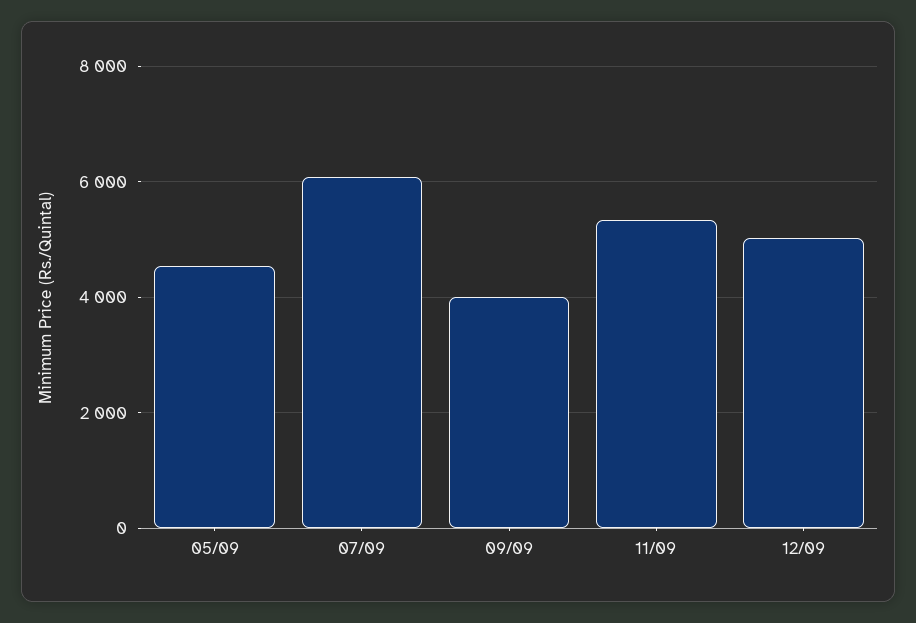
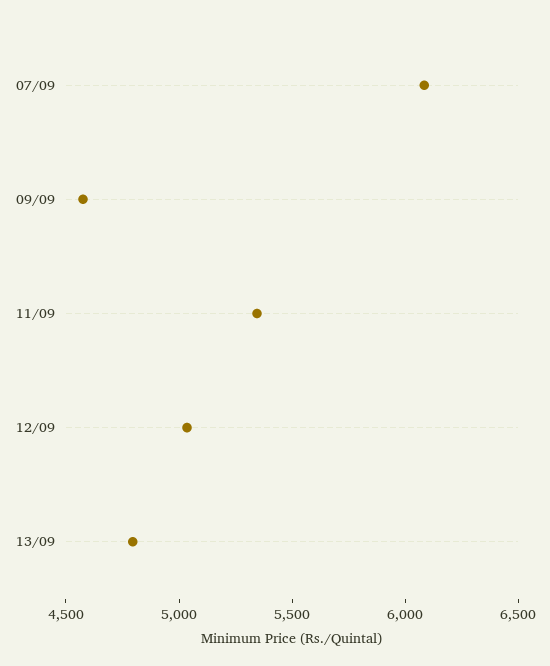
05/09: 4600 -> none
09/09: 4000 -> 4600
13/09: none -> 4800

